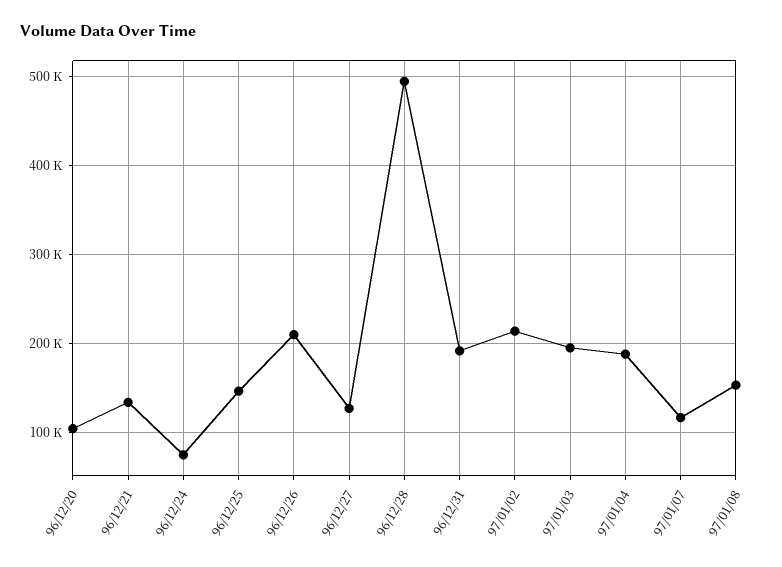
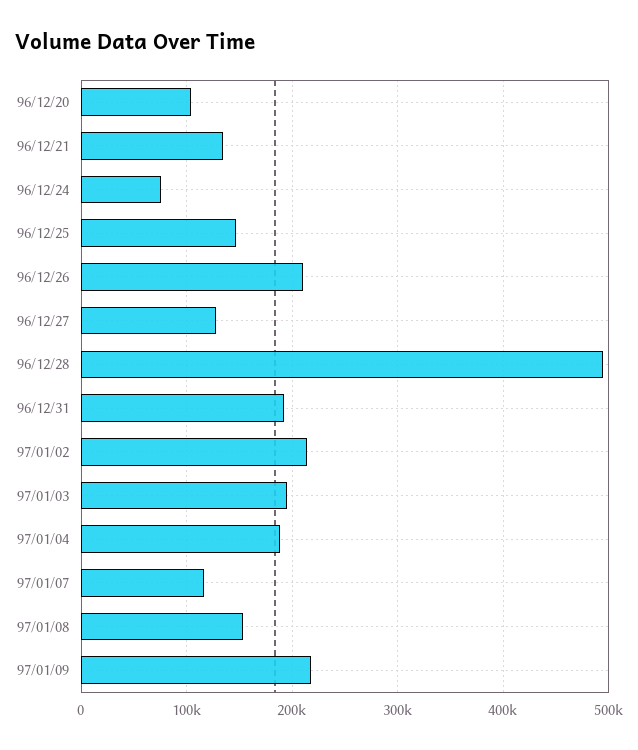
97/01/09: none -> 220000

